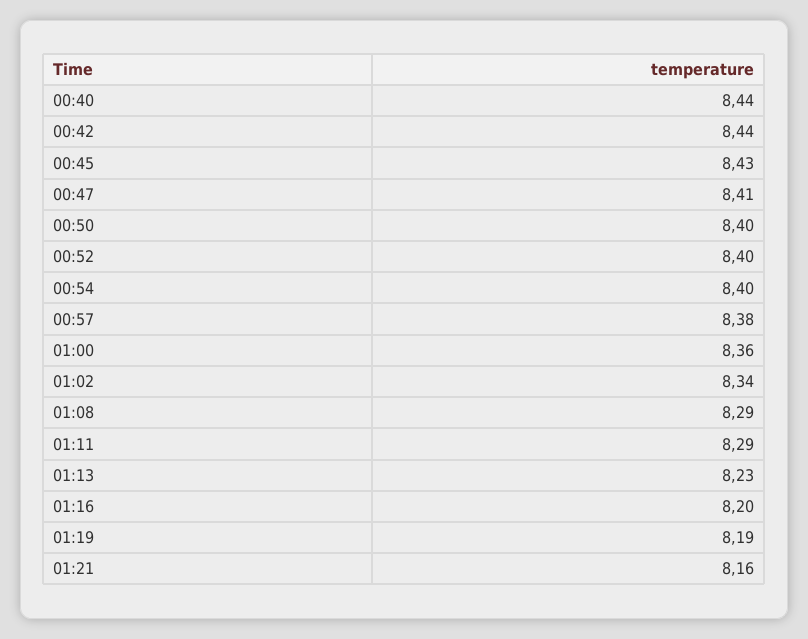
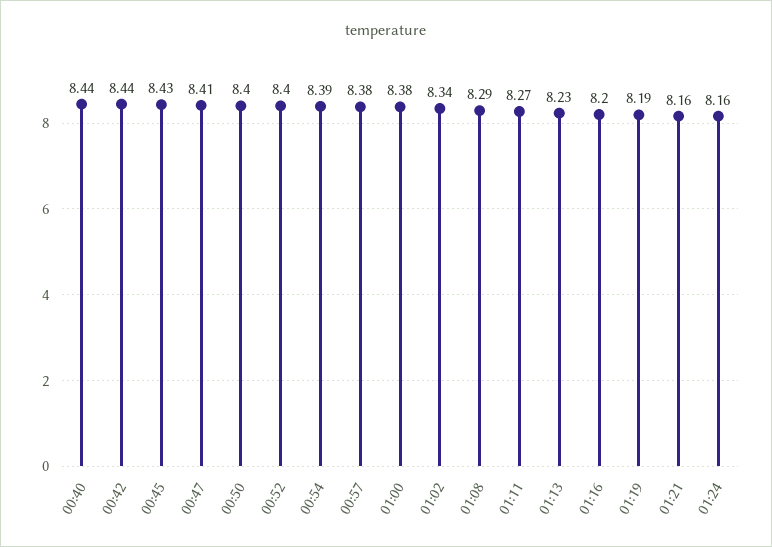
00:54: 8.4 -> 8.39
01:00: 8.36 -> 8.38
01:11: 8.29 -> 8.27
01:24: none -> 8.16

